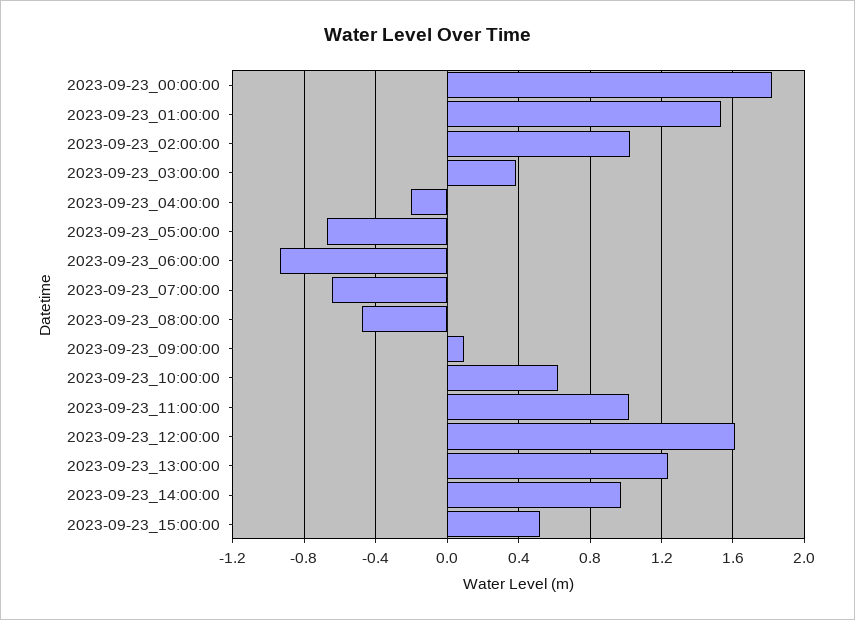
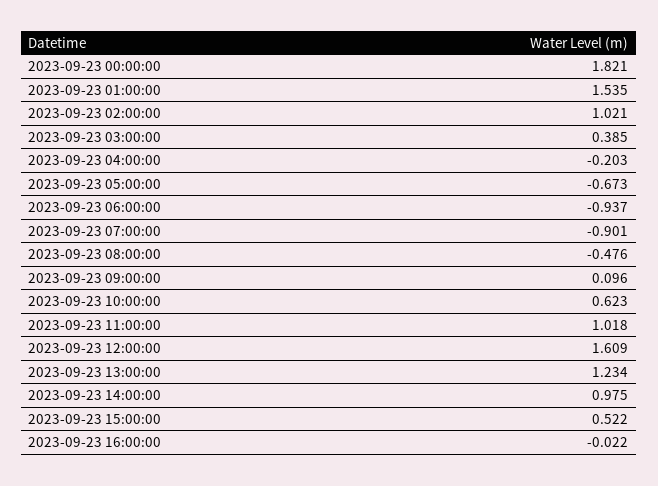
2023-09-23_07:00:00: -0.65 -> -0.901
2023-09-23 16:00:00: none -> -0.022

